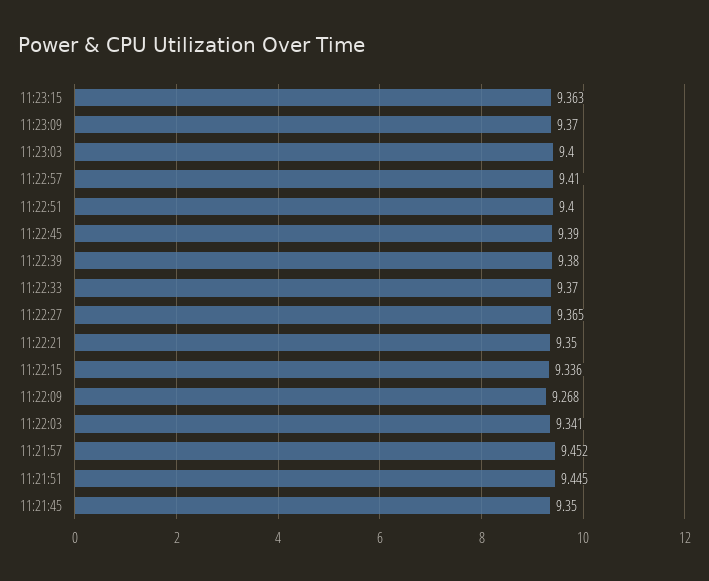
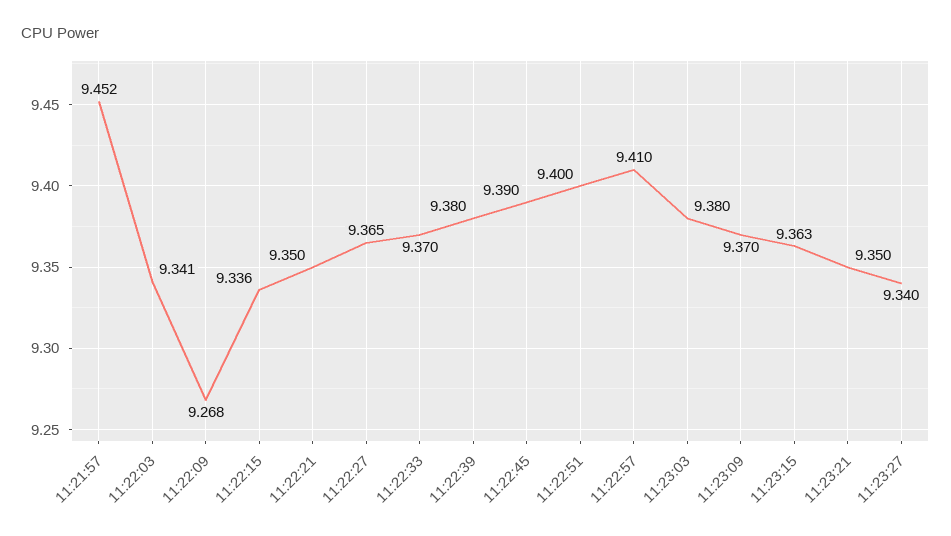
11:23:03: 9.4 -> 9.38
11:21:51: 9.445 -> none
11:21:45: 9.35 -> none
11:23:21: none -> 9.35
11:23:27: none -> 9.34

